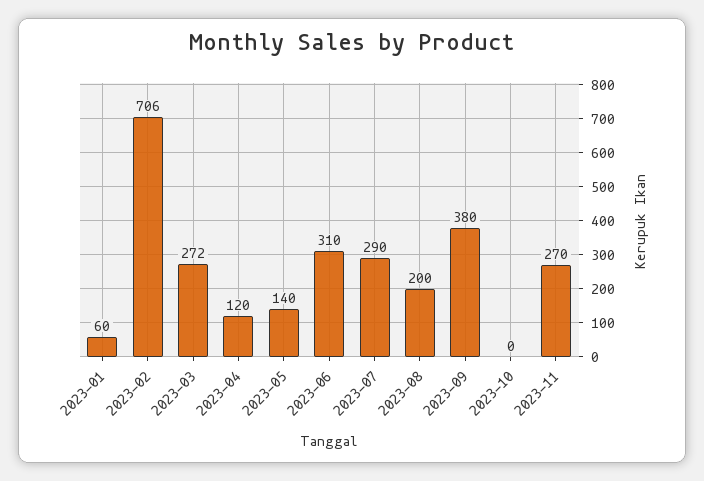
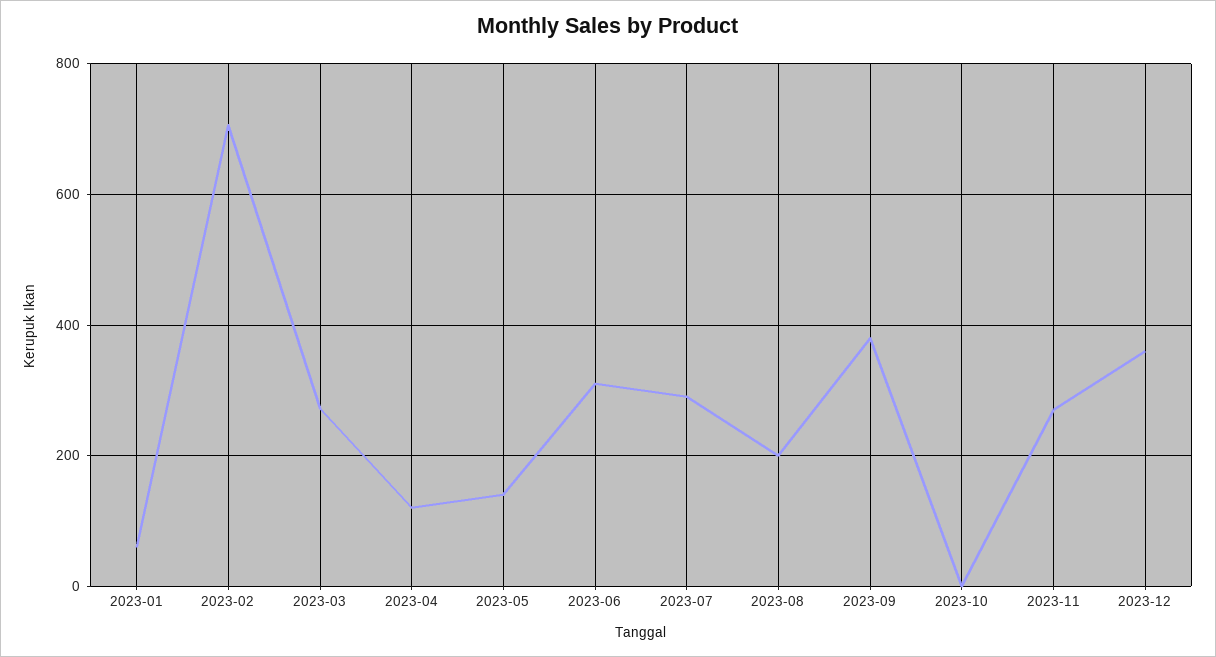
2023-12: none -> 360

